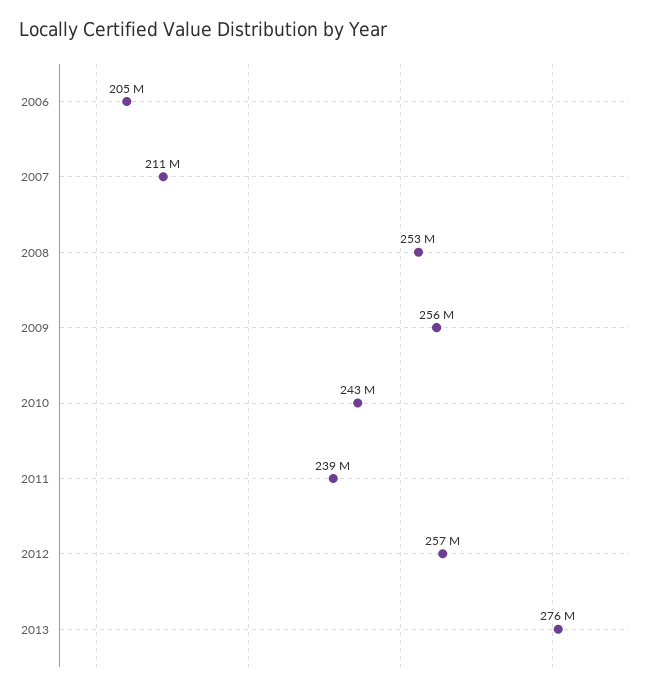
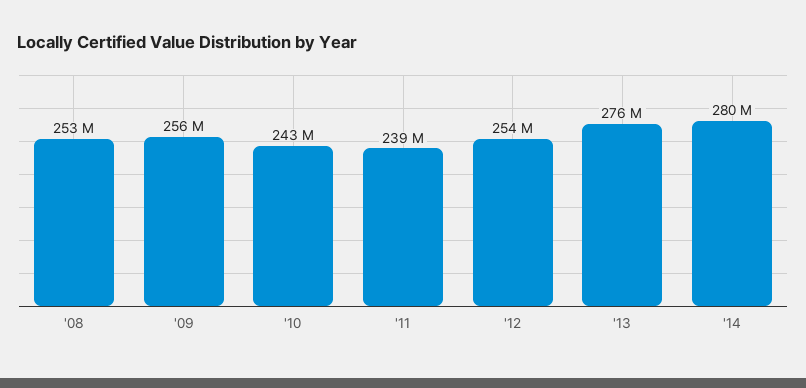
2006: 205000000 -> none
2007: 211000000 -> none
2012: 257000000 -> 254000000
'14: none -> 280000000

